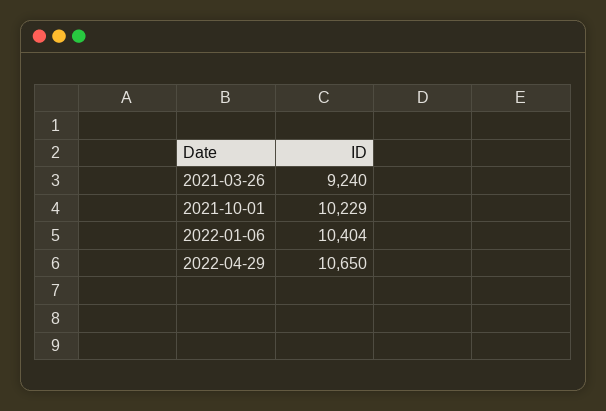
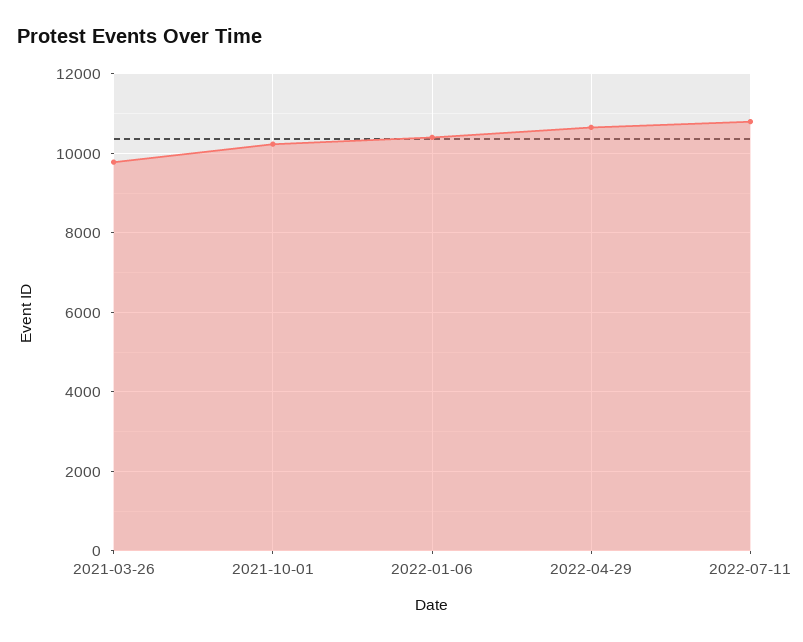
2021-03-26: 9240 -> 9800
2022-07-11: none -> 10800

